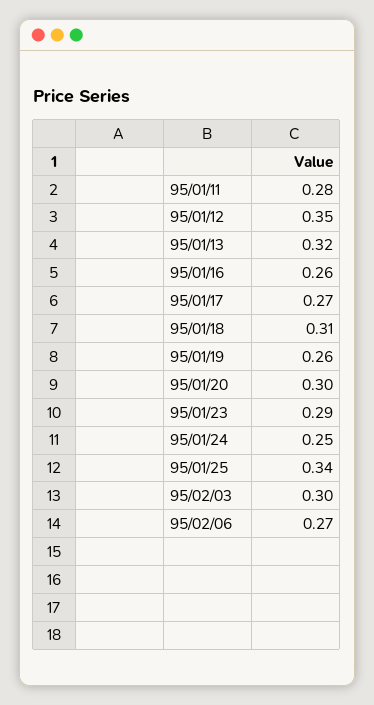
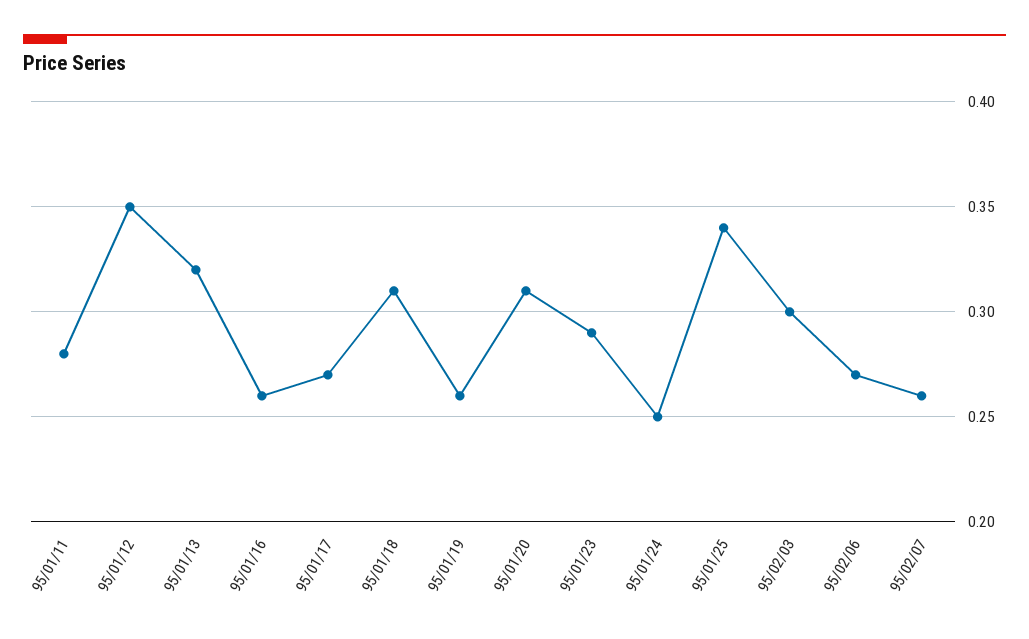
95/01/20: 0.3 -> 0.31
95/02/07: none -> 0.26

